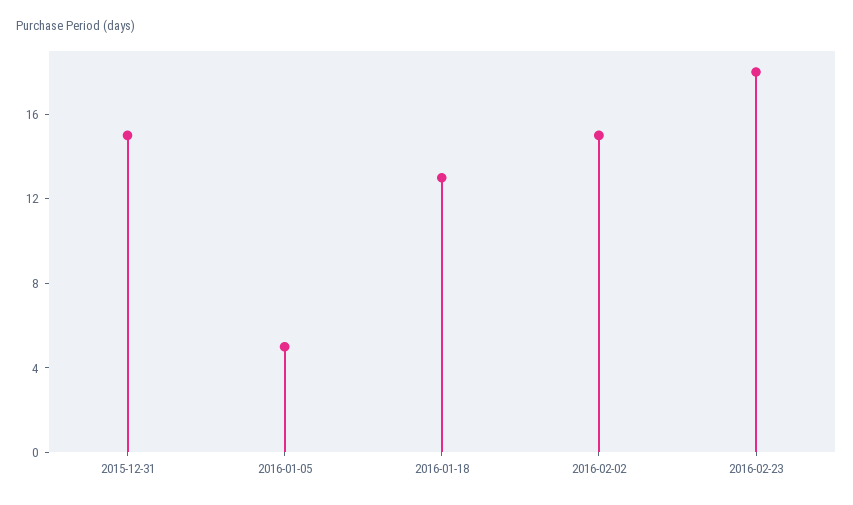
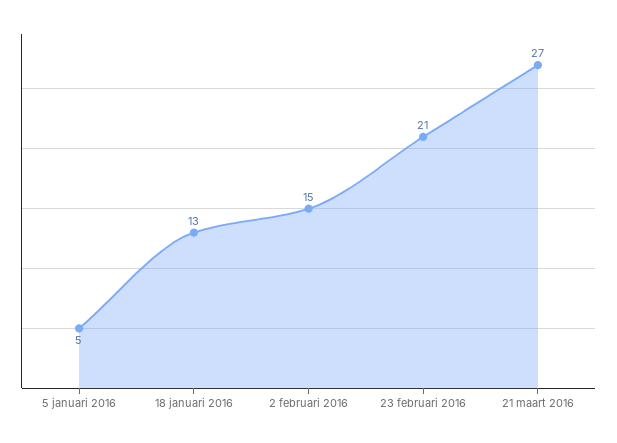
2015-12-31: 15 -> none
2016-02-23: 18 -> 21
21 maart 2016: none -> 27

